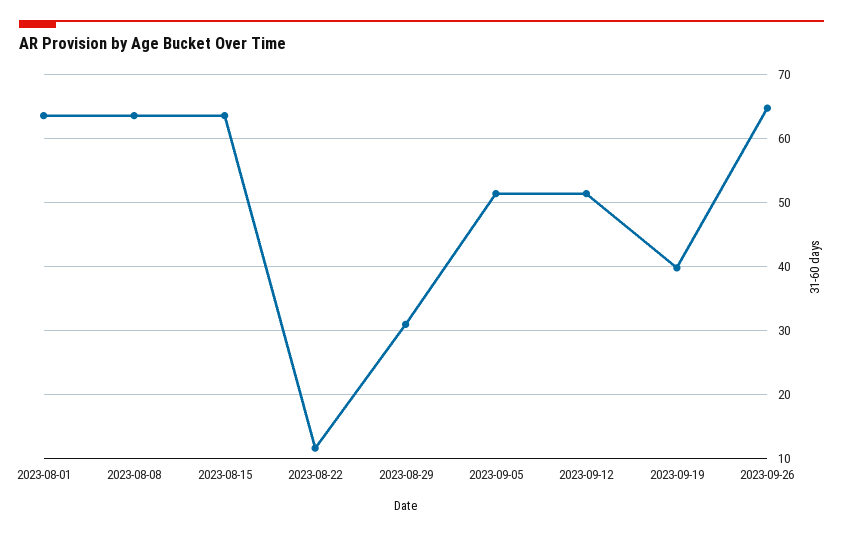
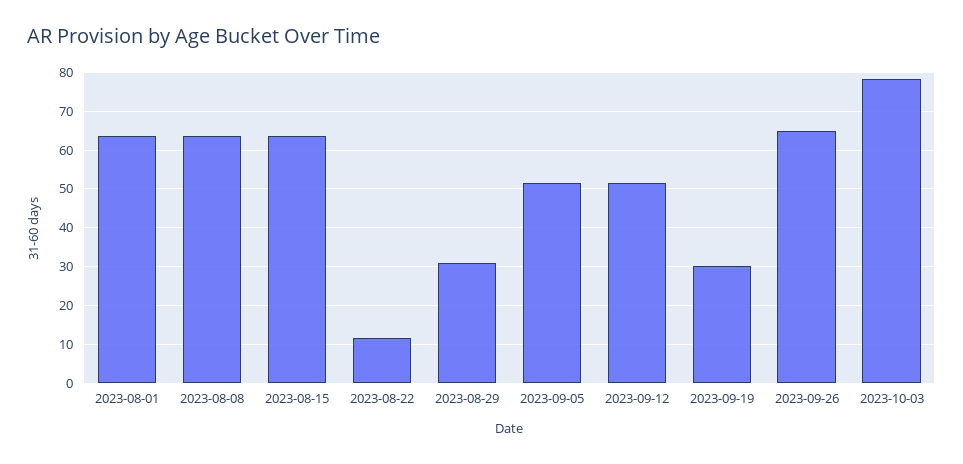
2023-09-19: 40 -> 30
2023-10-03: none -> 78

